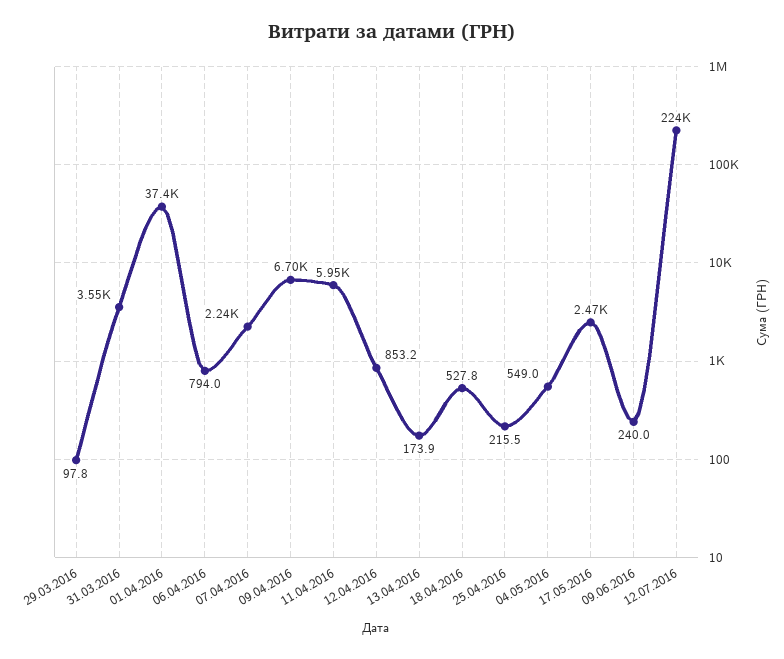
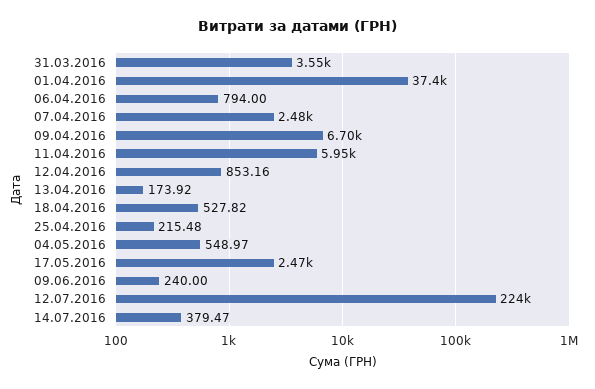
29.03.2016: 97.8 -> none
07.04.2016: 2240 -> 2480
14.07.2016: none -> 379.47

